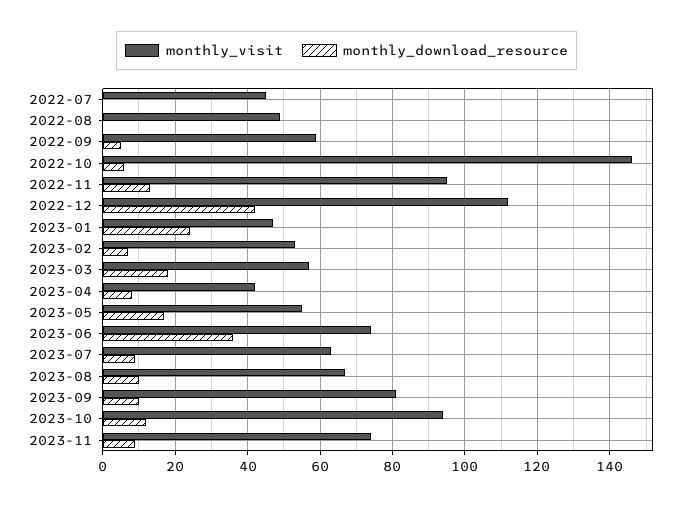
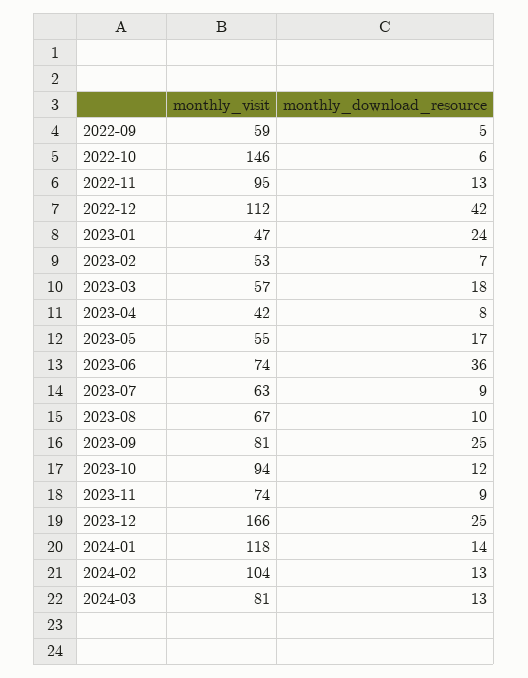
monthly_visit, 2022-07: 45 -> none
monthly_download_resource, 2022-07: 0 -> none
monthly_visit, 2022-08: 50 -> none
monthly_download_resource, 2022-08: 0 -> none
monthly_download_resource, 2023-09: 10 -> 25
monthly_visit, 2023-12: none -> 166
monthly_download_resource, 2023-12: none -> 25
monthly_visit, 2024-01: none -> 118
monthly_download_resource, 2024-01: none -> 14
monthly_visit, 2024-02: none -> 104
monthly_download_resource, 2024-02: none -> 13
monthly_visit, 2024-03: none -> 81
monthly_download_resource, 2024-03: none -> 13

